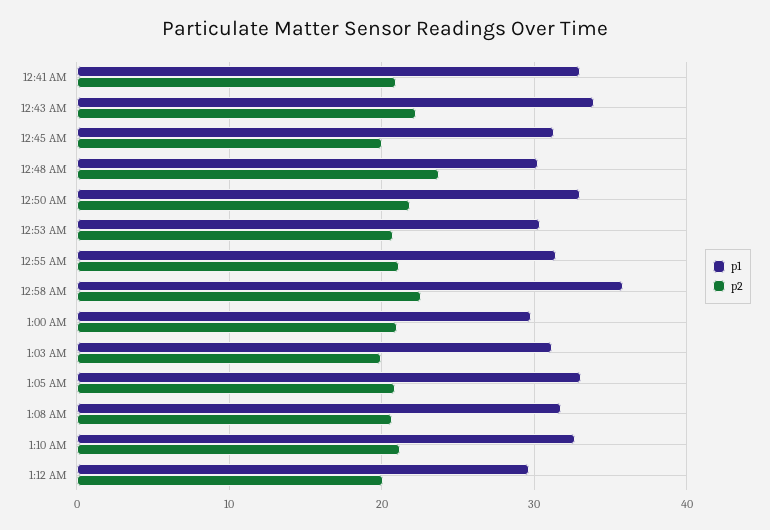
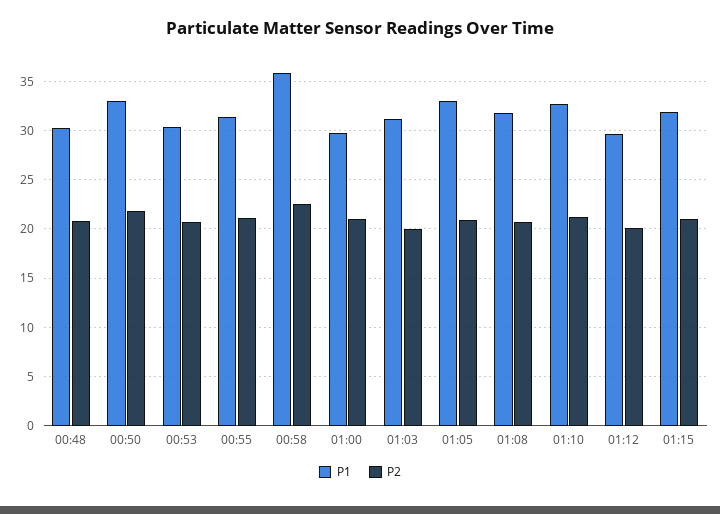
p1, 12:41 AM: 33 -> none
p2, 12:41 AM: 21 -> none
p1, 12:43 AM: 34 -> none
p2, 12:43 AM: 22 -> none
p1, 12:45 AM: 31 -> none
p2, 12:45 AM: 20 -> none
p2, 12:48 AM: 24 -> 21
p1, 01:15: none -> 32
p2, 01:15: none -> 21

